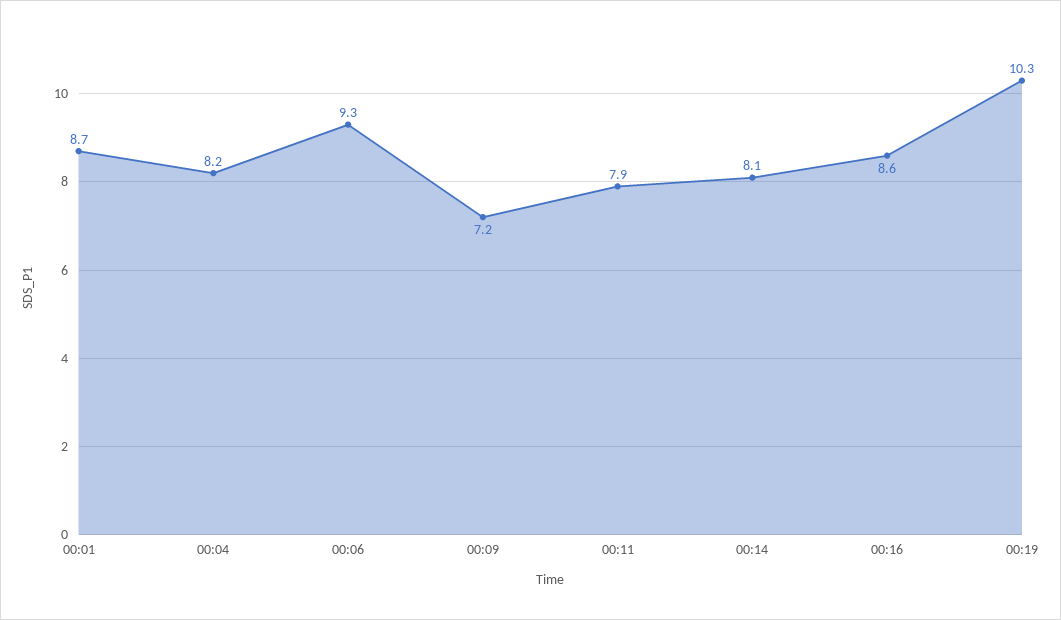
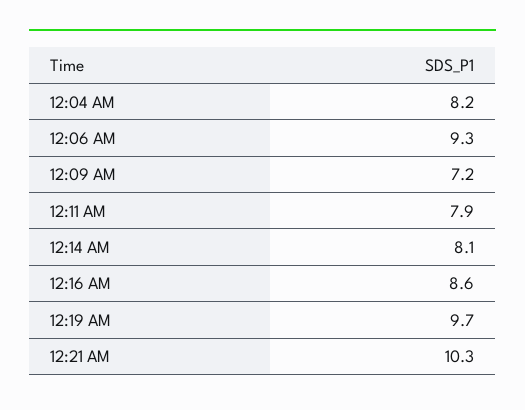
00:01: 8.7 -> none
00:19: 10.3 -> 9.7
12:21 AM: none -> 10.3

